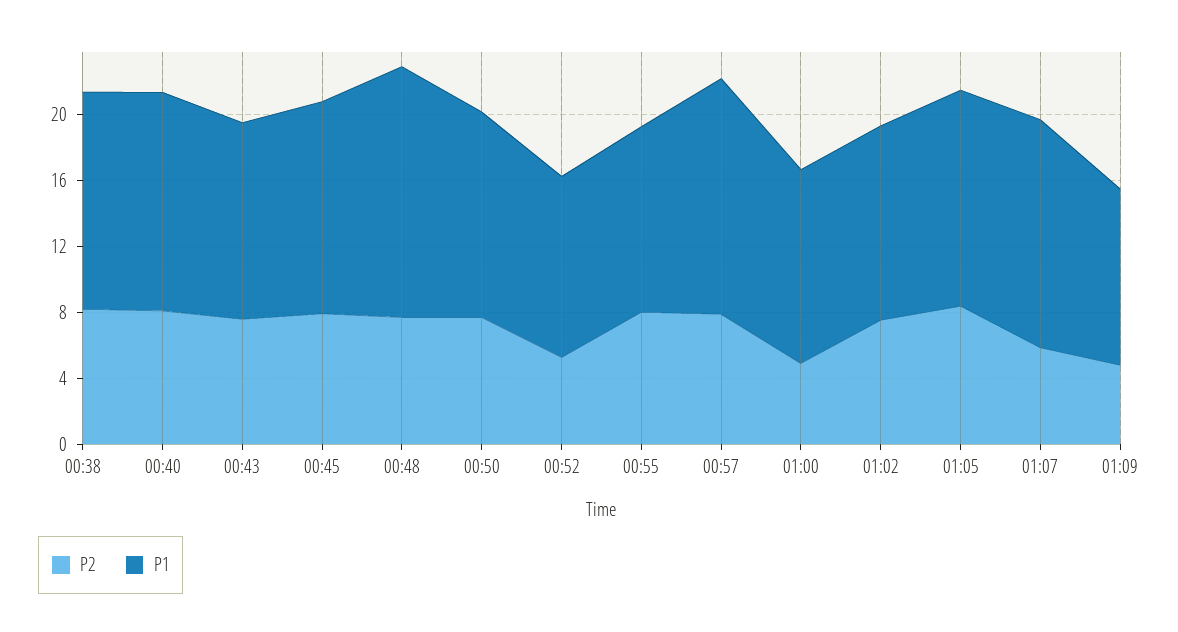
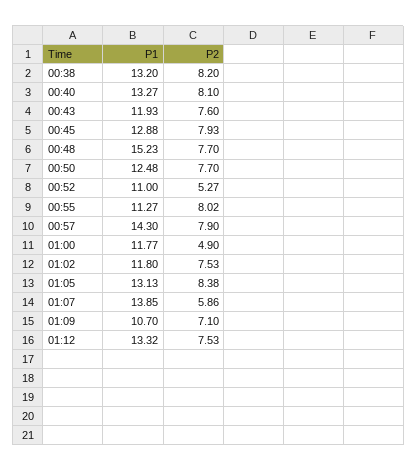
P2, 01:09: 5 -> 7.1
P1, 01:12: none -> 13.32
P2, 01:12: none -> 7.53

